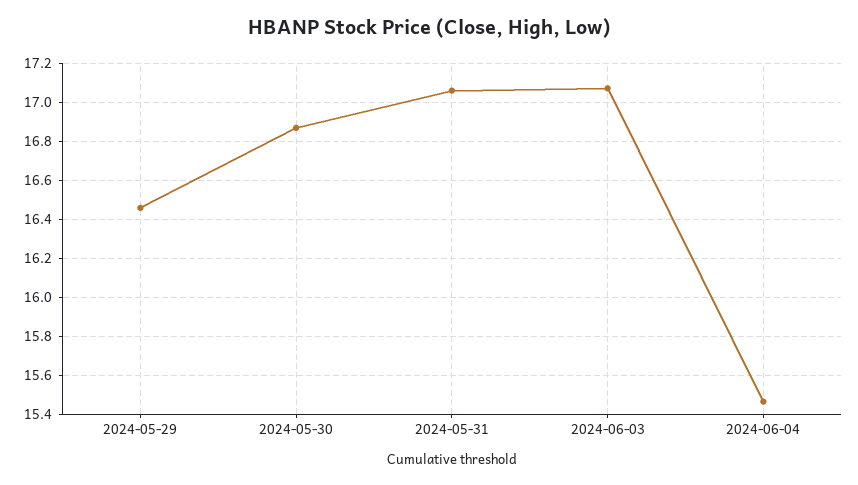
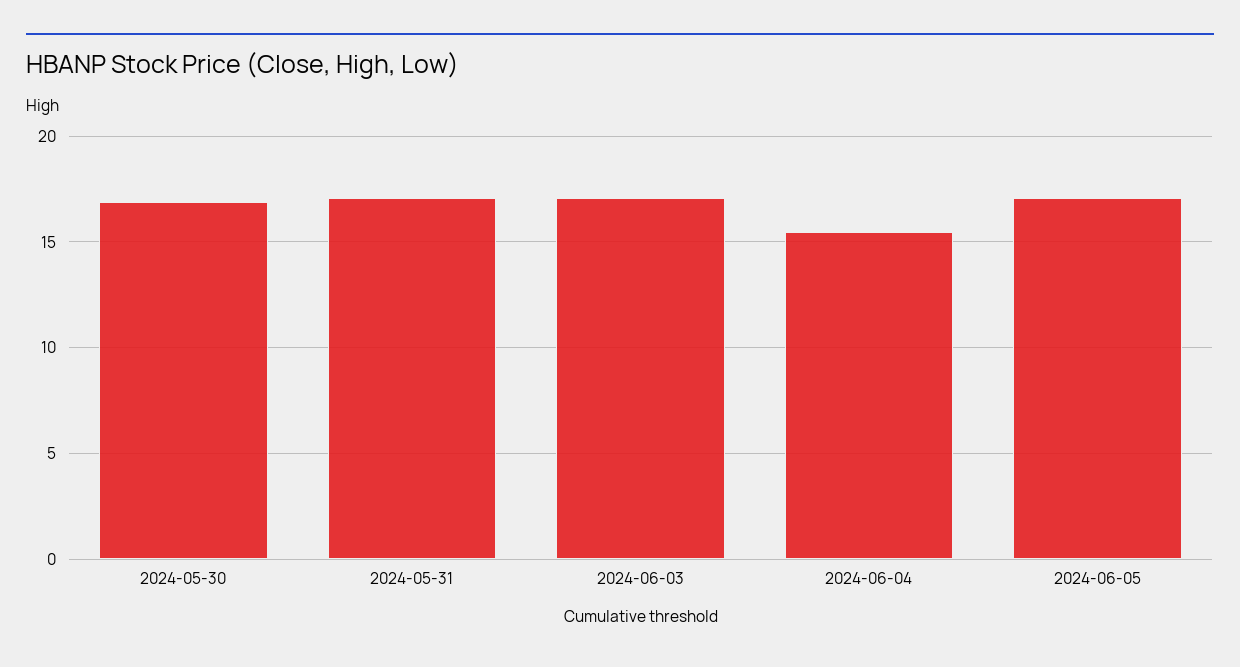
2024-05-29: 16.45 -> none
2024-06-05: none -> 17

